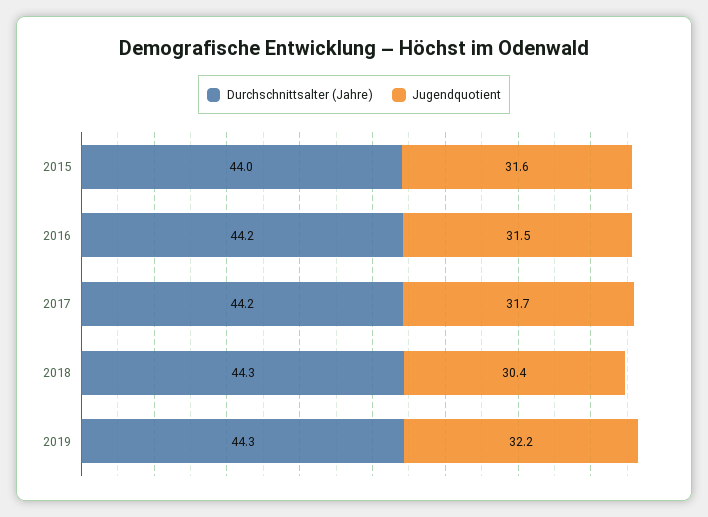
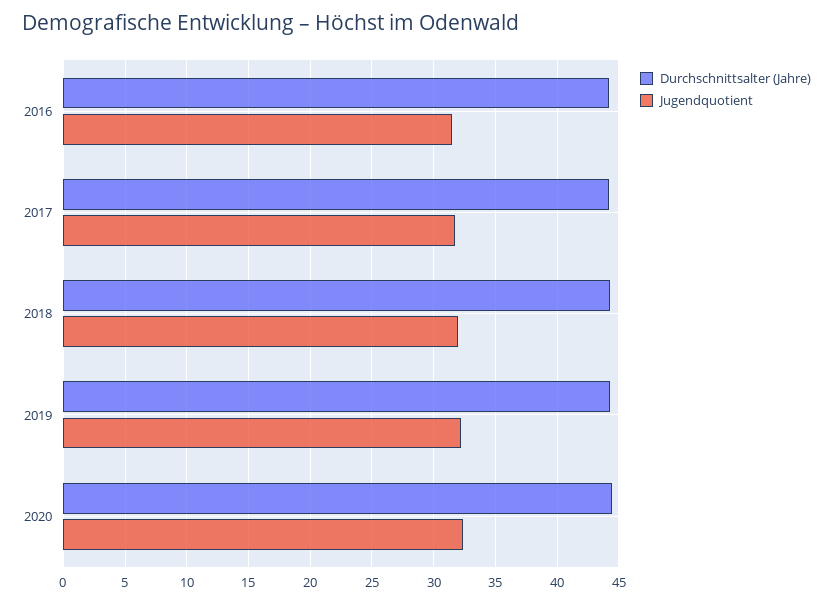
Durchschnittsalter (Jahre), 2015: 44 -> none
Jugendquotient, 2015: 31.6 -> none
Jugendquotient, 2018: 30.4 -> 32
Durchschnittsalter (Jahre), 2020: none -> 44.5
Jugendquotient, 2020: none -> 32.5

